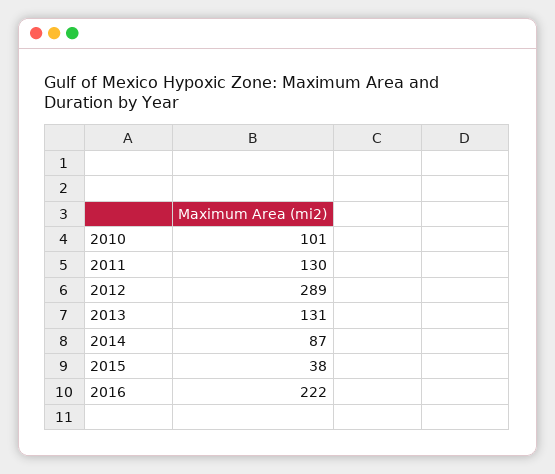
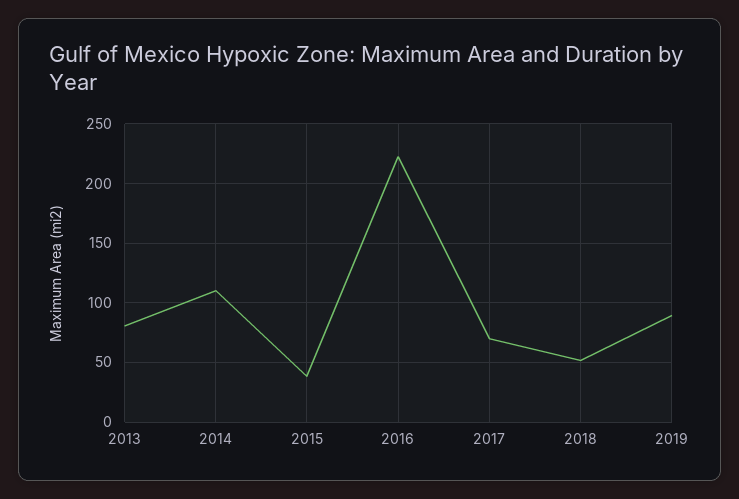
2010: 101 -> none
2011: 130 -> none
2012: 289 -> none
2013: 131 -> 80
2014: 87 -> 110
2017: none -> 70
2018: none -> 50
2019: none -> 90

